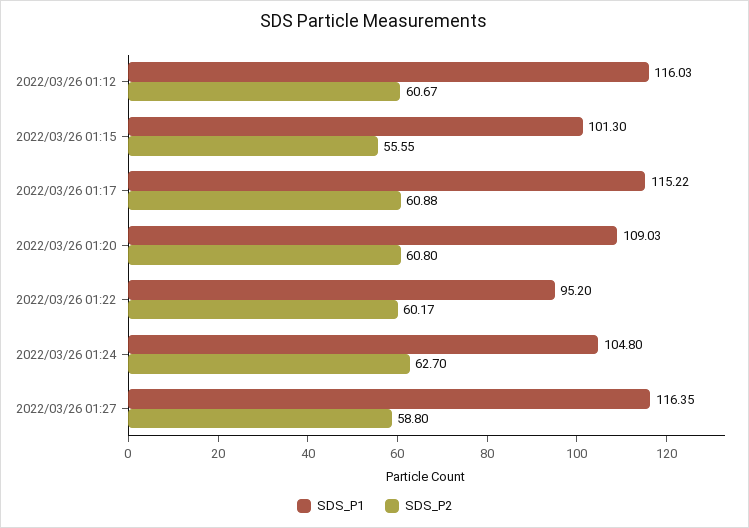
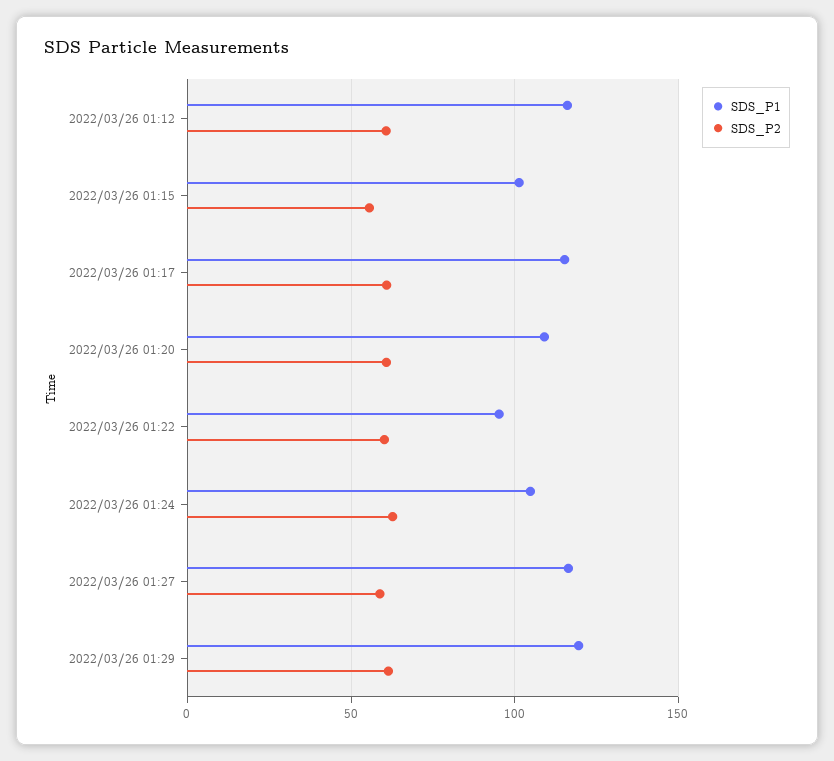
SDS_P1, 2022/03/26 01:29: none -> 120
SDS_P2, 2022/03/26 01:29: none -> 60

